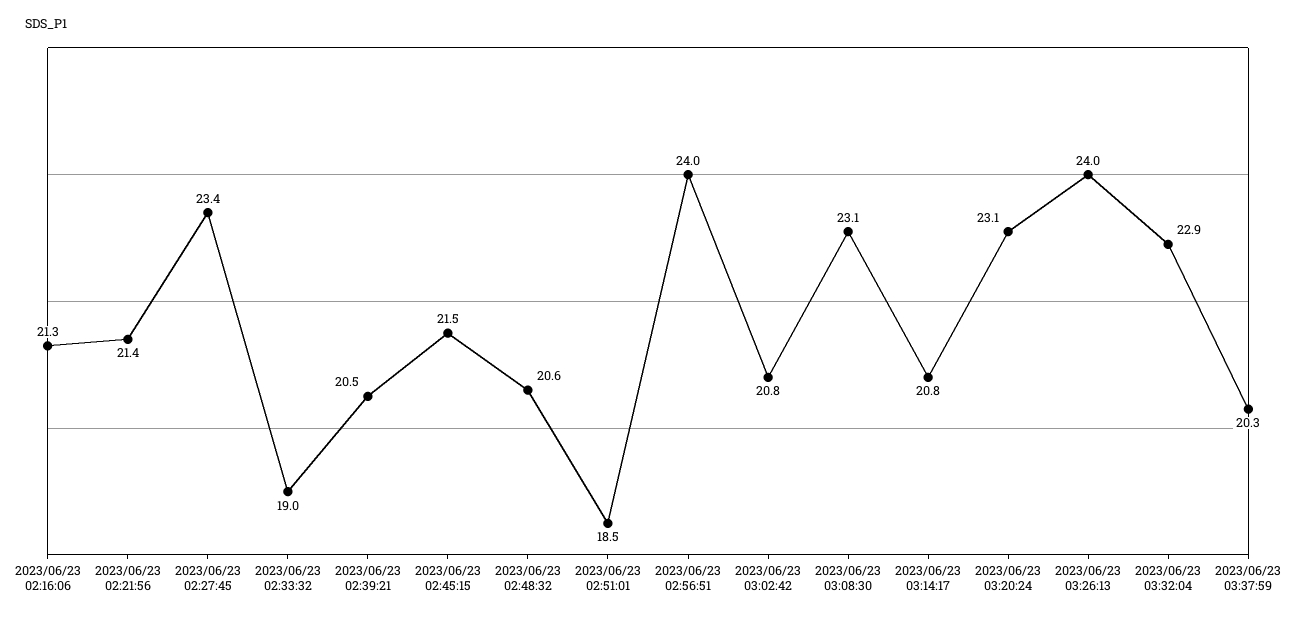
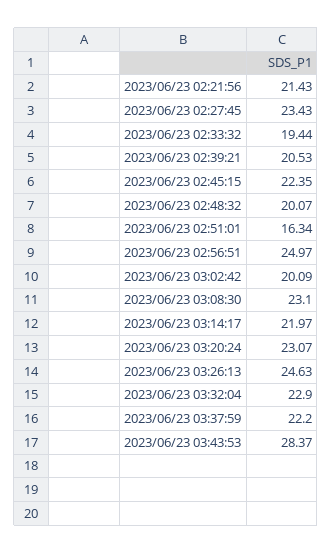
2023/06/23 02:16:06: 21.3 -> none
2023/06/23 02:33:32: 19 -> 19.44
2023/06/23 02:45:15: 21.5 -> 22.35
2023/06/23 02:48:32: 20.6 -> 20.07
2023/06/23 02:51:01: 18.5 -> 16.34
2023/06/23 02:56:51: 24 -> 24.97
2023/06/23 03:02:42: 20.8 -> 20.09
2023/06/23 03:14:17: 20.8 -> 21.97
2023/06/23 03:26:13: 24 -> 24.63
2023/06/23 03:37:59: 20.3 -> 22.2
2023/06/23 03:43:53: none -> 28.37

